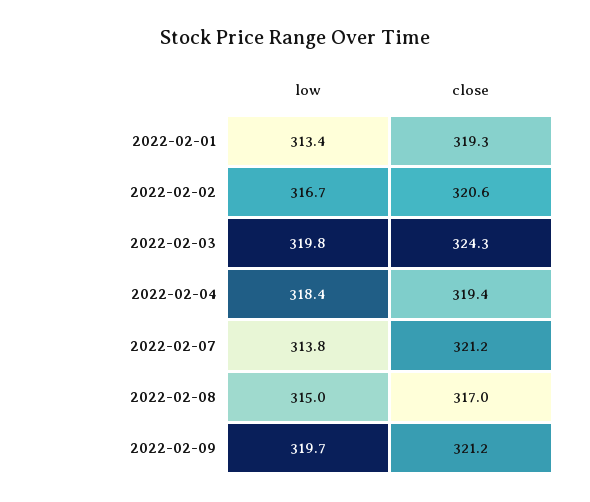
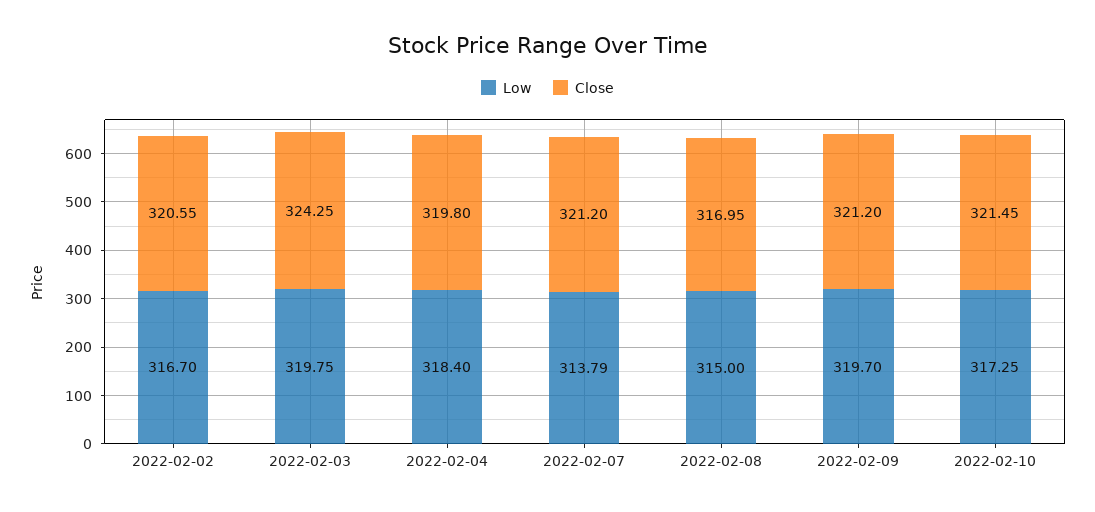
low, 2022-02-01: 313.4 -> none
close, 2022-02-01: 319.3 -> none
close, 2022-02-04: 319.4 -> 319.8
low, 2022-02-10: none -> 317.25
close, 2022-02-10: none -> 321.45

